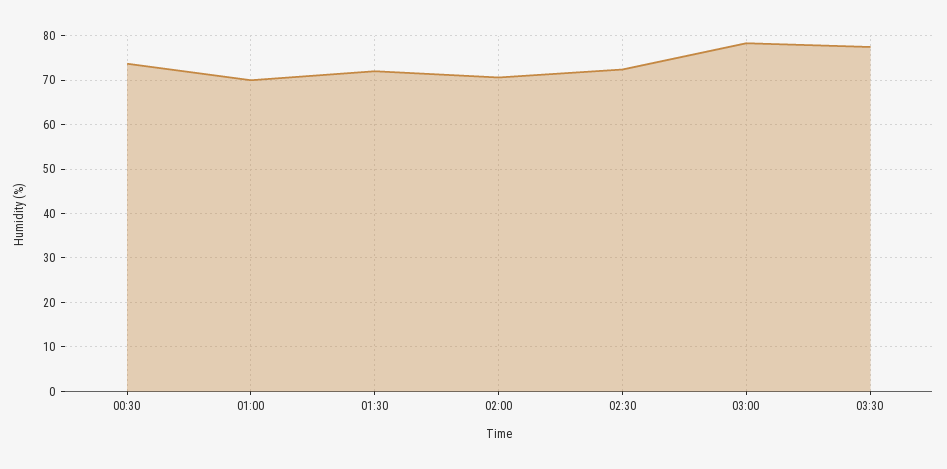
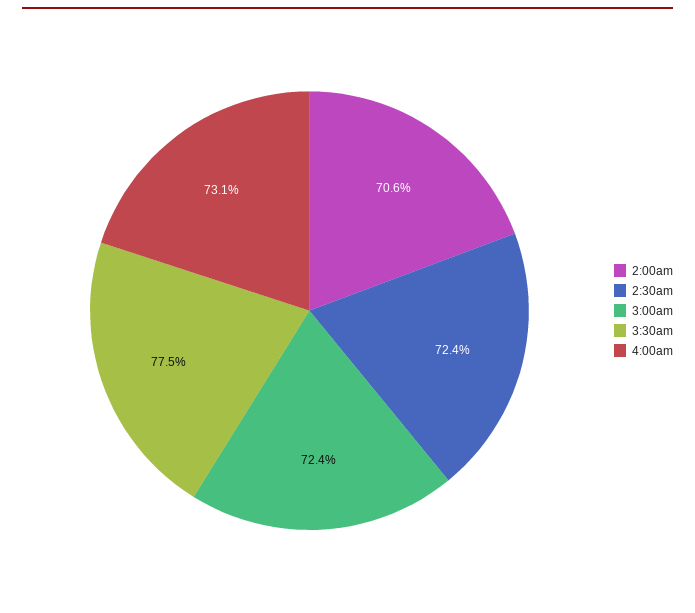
00:30: 74 -> none
01:00: 70 -> none
01:30: 72 -> none
03:00: 78 -> 72.4
4:00am: none -> 73.1

